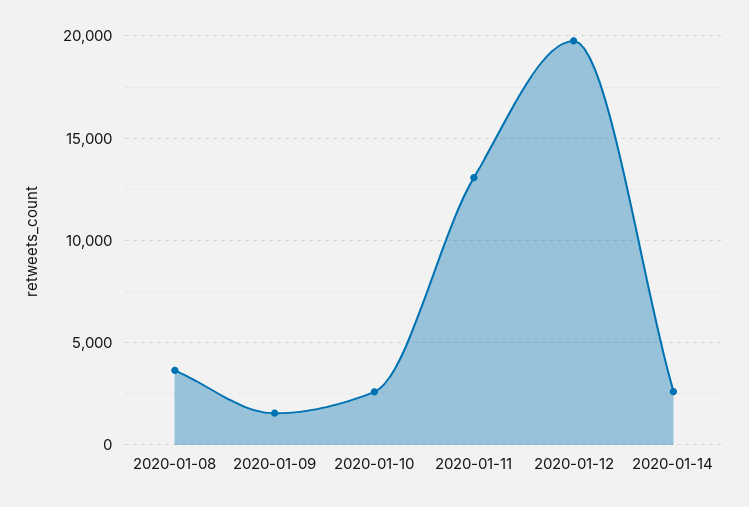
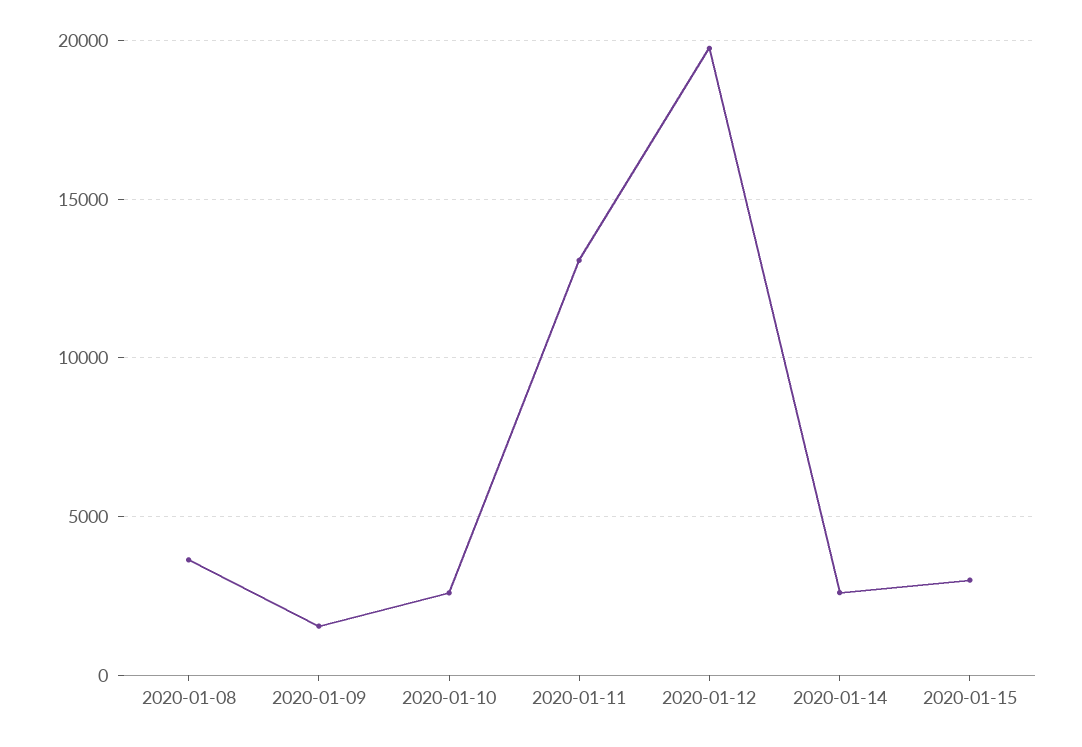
2020-01-15: none -> 3000

